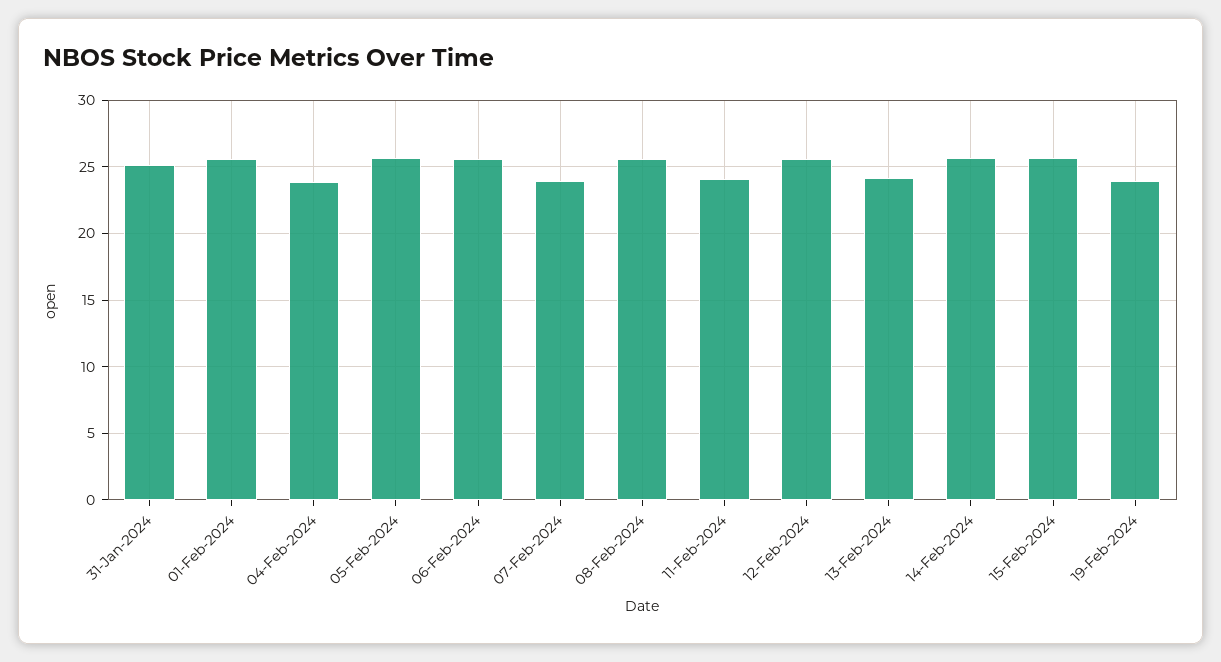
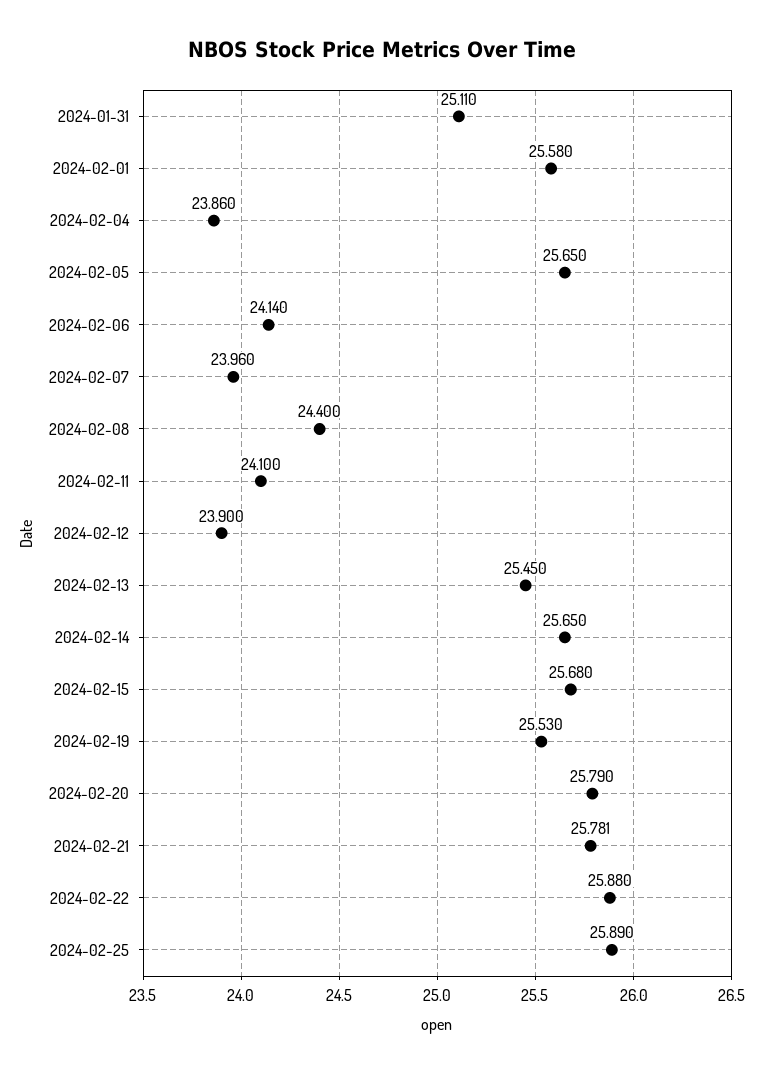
06-Feb-2024: 25.5 -> 24.14
08-Feb-2024: 25.5 -> 24.4
12-Feb-2024: 25.5 -> 23.9
13-Feb-2024: 24 -> 25.45
19-Feb-2024: 24 -> 25.53
2024-02-20: none -> 25.79
2024-02-21: none -> 25.781
2024-02-22: none -> 25.88
2024-02-25: none -> 25.89

